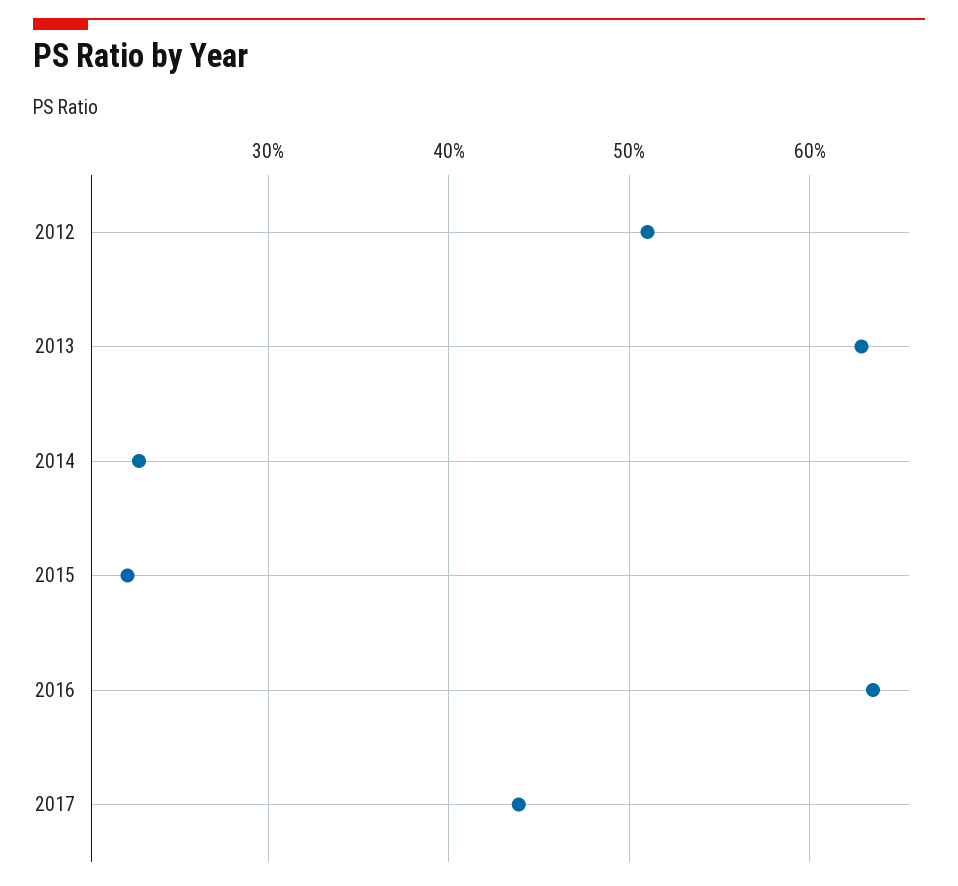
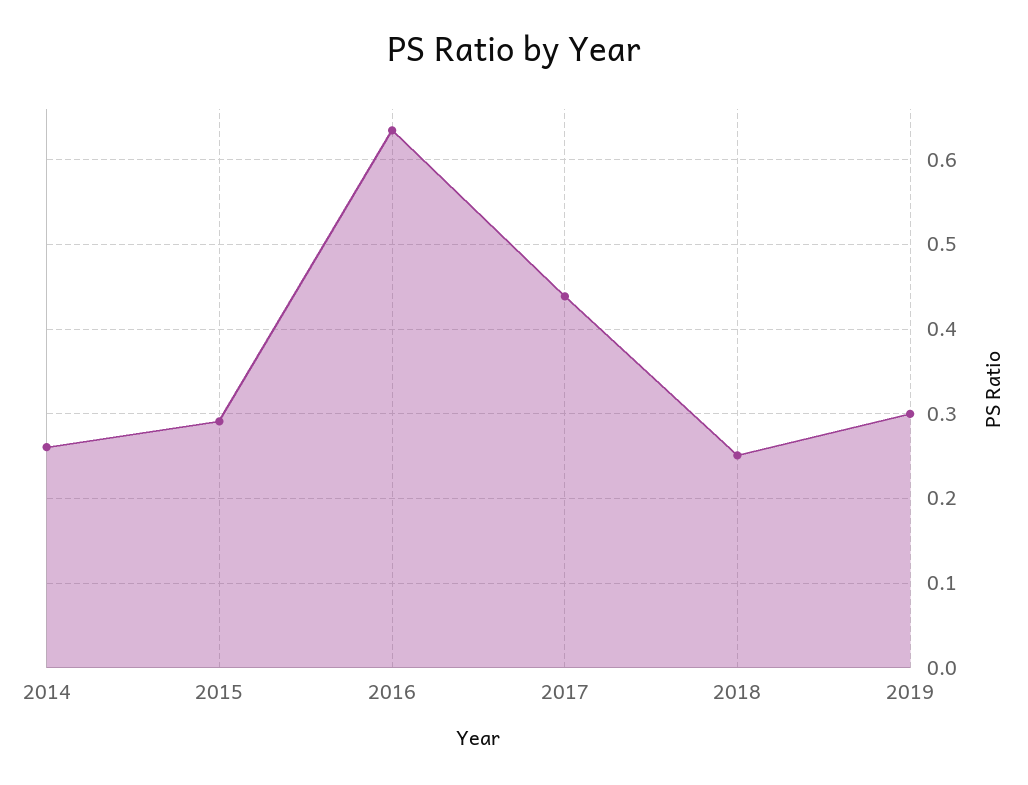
2012: 0.51 -> none
2013: 0.63 -> none
2014: 0.23 -> 0.26
2015: 0.22 -> 0.29
2018: none -> 0.25
2019: none -> 0.3

